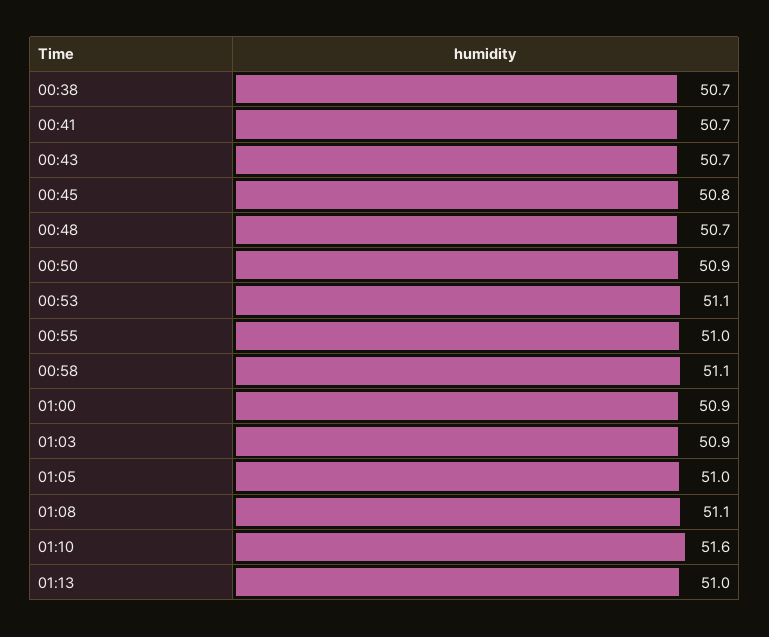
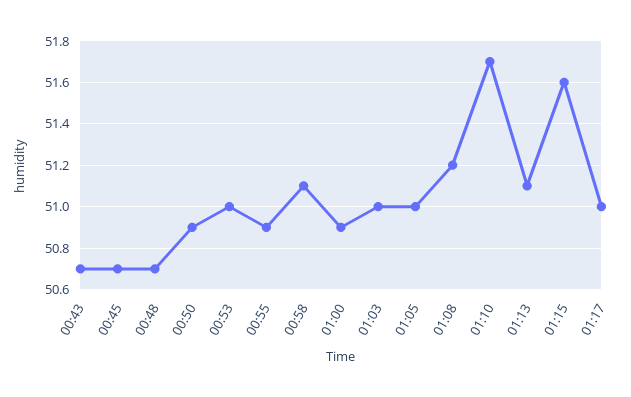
00:38: 50.7 -> none
00:41: 50.7 -> none
00:45: 50.8 -> 50.7
00:53: 51.1 -> 51
00:55: 51 -> 50.9
01:03: 50.9 -> 51
01:08: 51.1 -> 51.2
01:10: 51.6 -> 51.7
01:13: 51 -> 51.1
01:15: none -> 51.6
01:17: none -> 51

